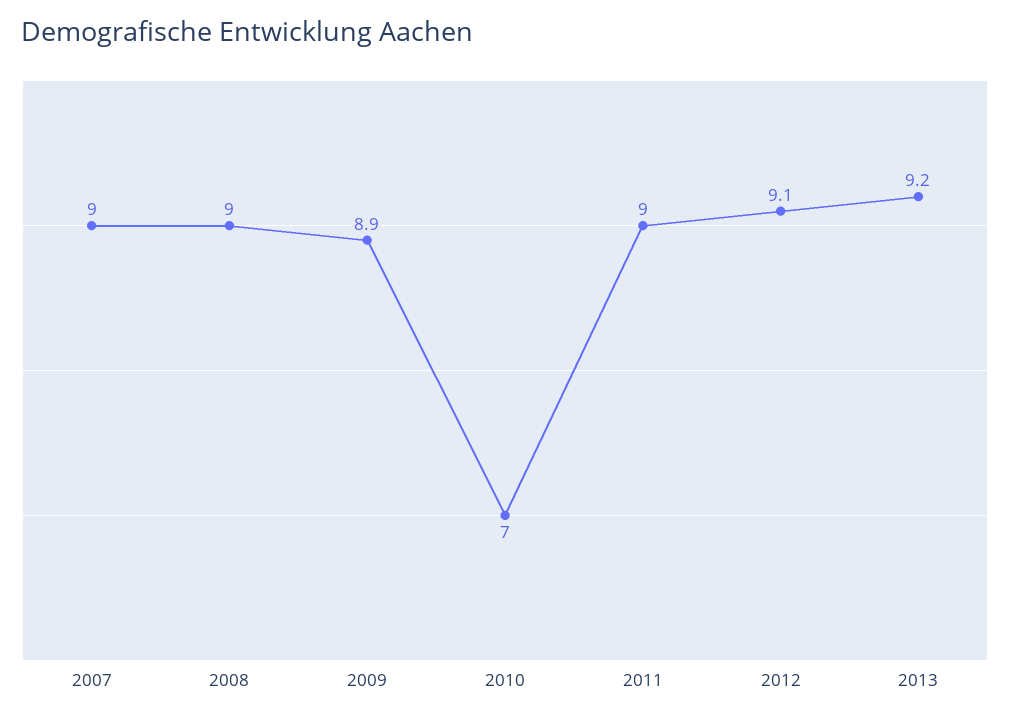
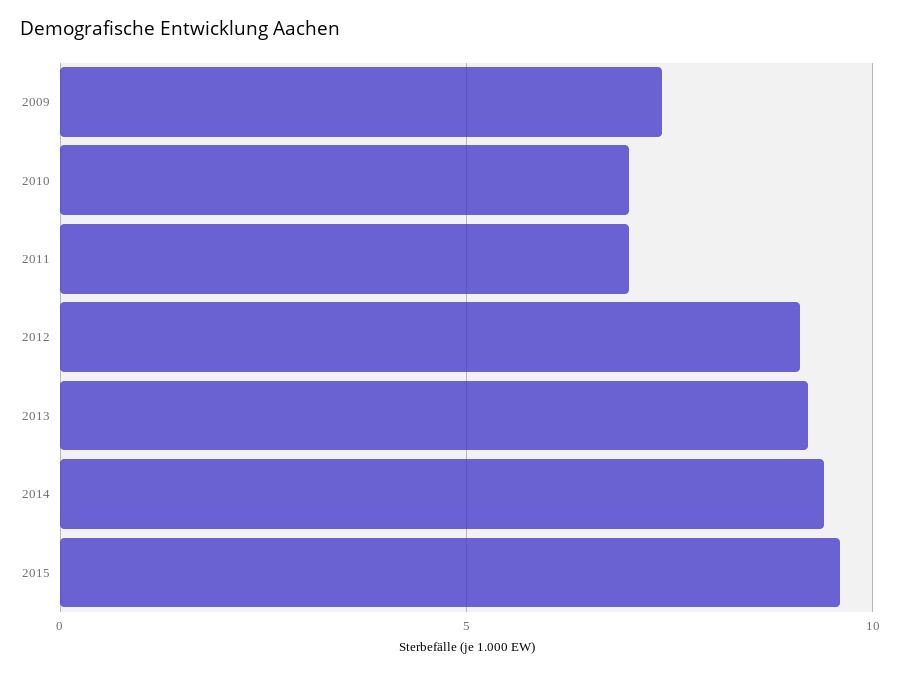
2007: 9 -> none
2008: 9 -> none
2009: 8.9 -> 7.5
2011: 9 -> 7
2014: none -> 9.5
2015: none -> 9.5

